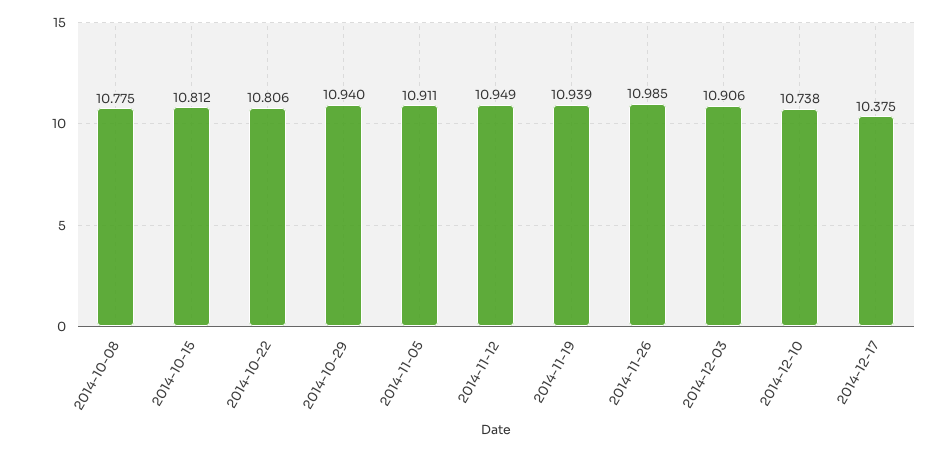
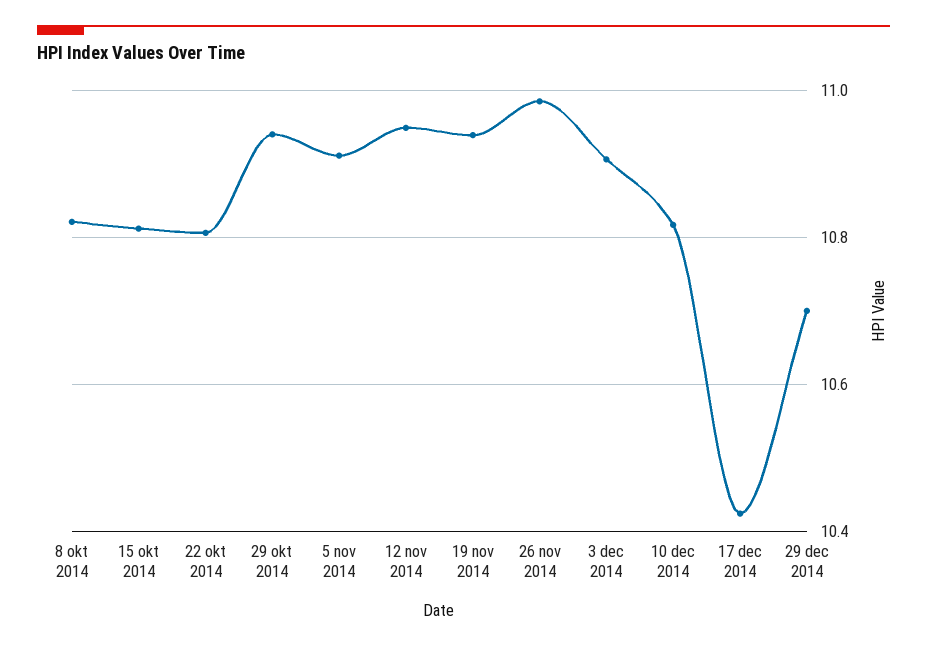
2014-10-08: 10.775 -> 10.82
2014-12-10: 10.738 -> 10.82
2014-12-17: 10.375 -> 10.42
29 dec 2014: none -> 10.7

